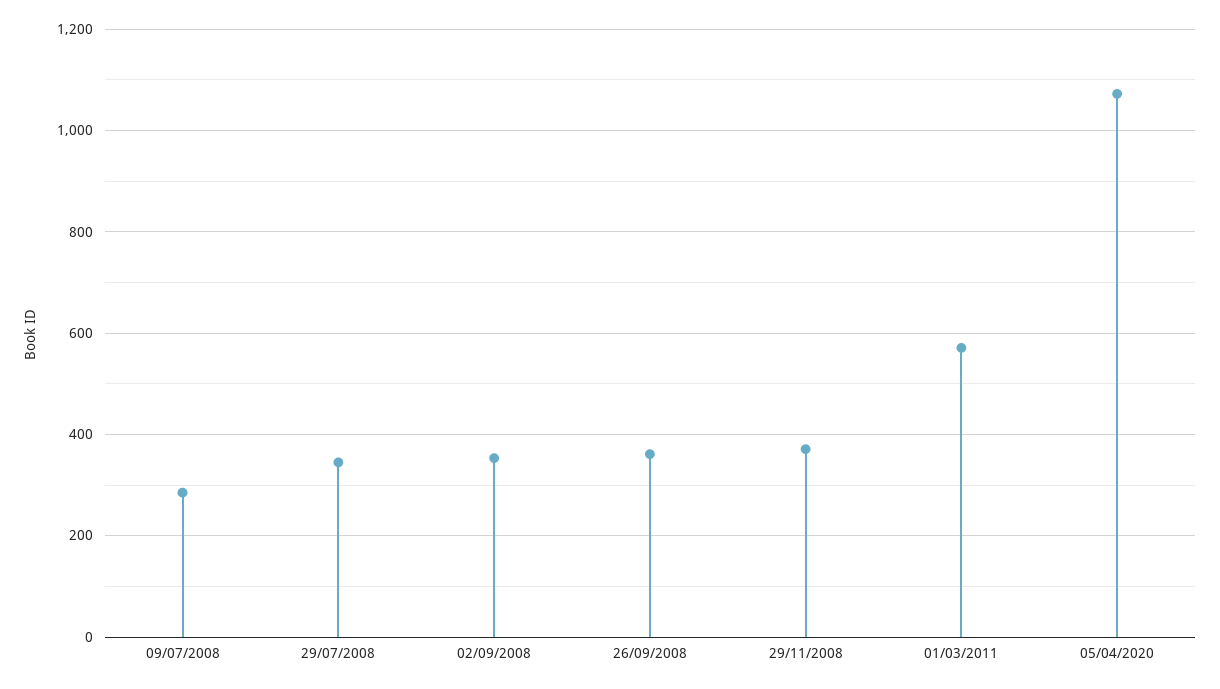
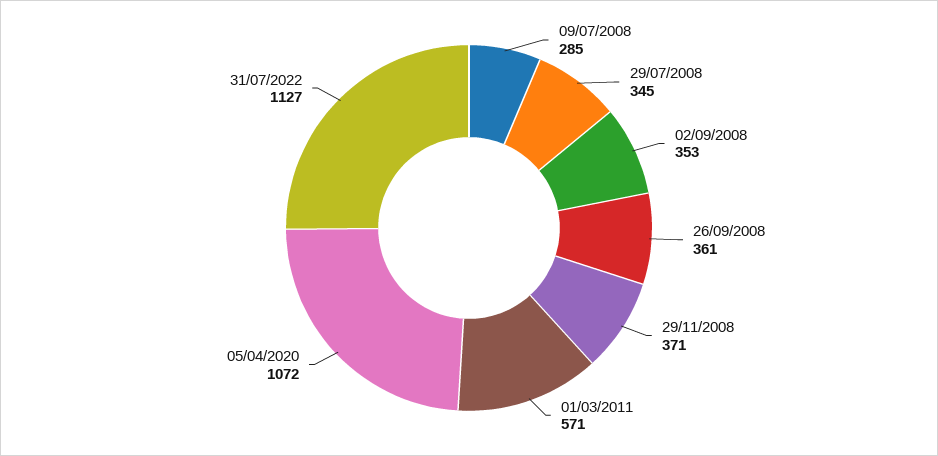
31/07/2022: none -> 1127

